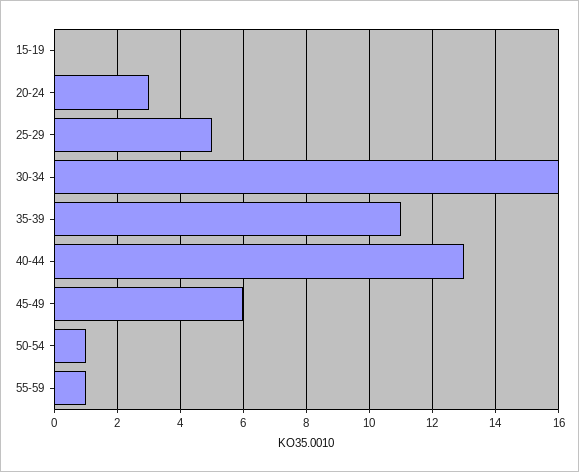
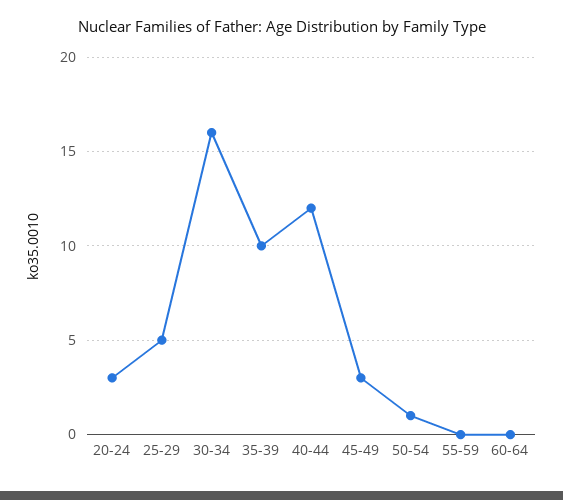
15-19: 0 -> none
35-39: 11 -> 10
40-44: 13 -> 12
45-49: 6 -> 3
55-59: 1 -> 0
60-64: none -> 0

